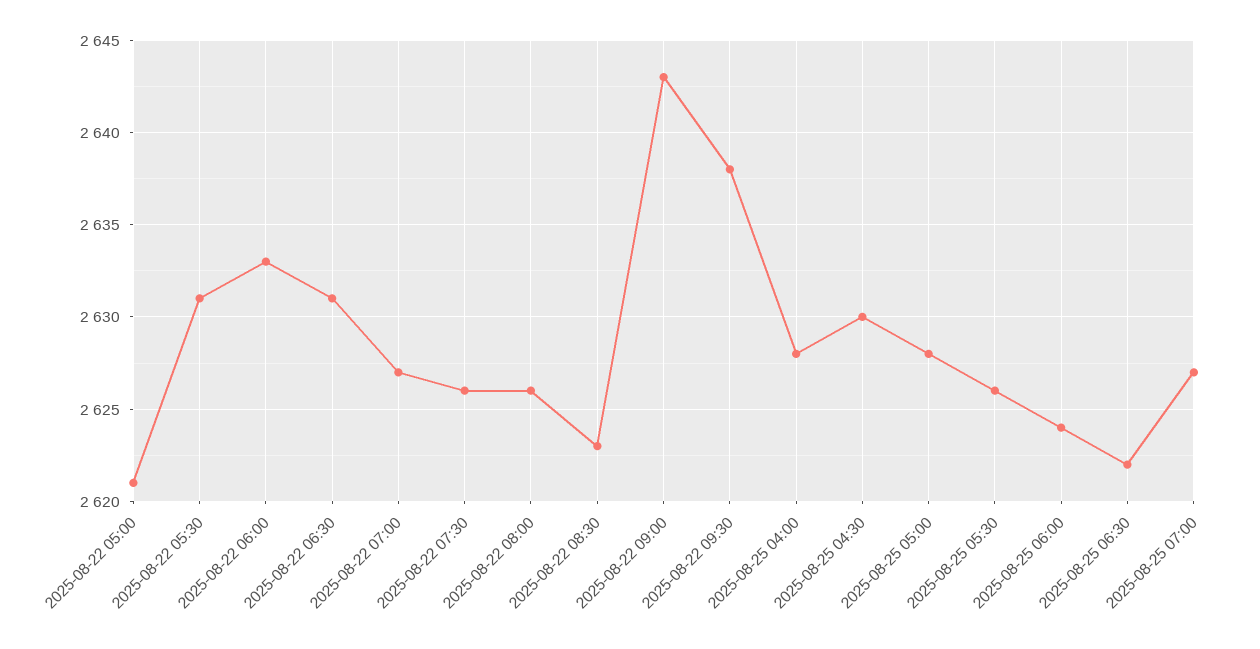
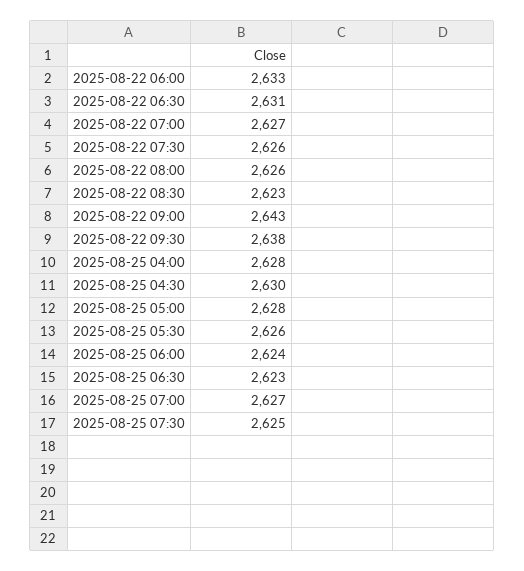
2025-08-22 05:00: 2621 -> none
2025-08-22 05:30: 2631 -> none
2025-08-25 06:30: 2622 -> 2623
2025-08-25 07:30: none -> 2625

